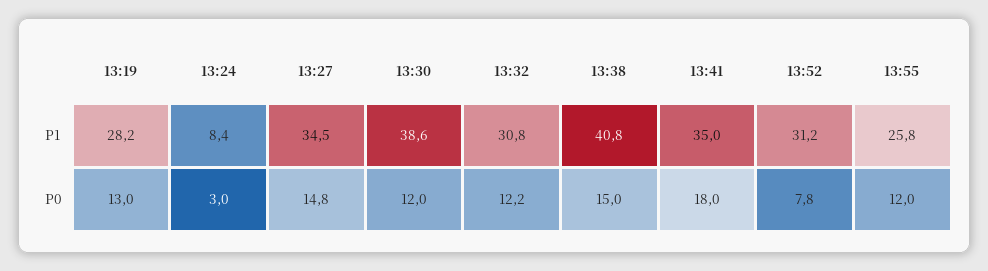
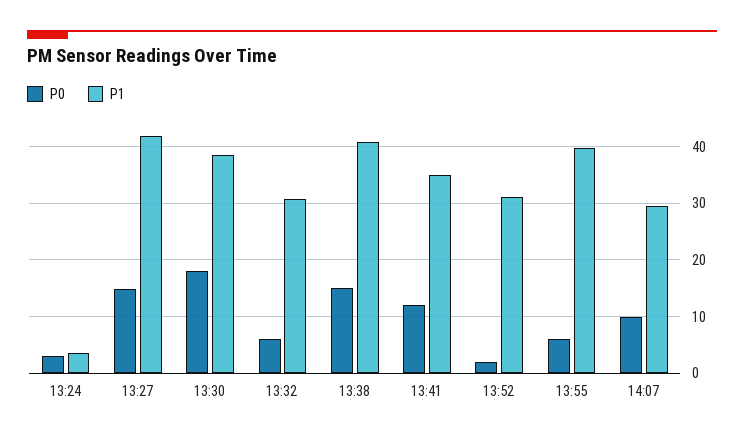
P1, 13:19: 28.2 -> none
P1, 13:24: 8.4 -> 4
P1, 13:27: 34.5 -> 42
P1, 13:55: 25.8 -> 40
P0, 13:19: 13 -> none
P0, 13:30: 12 -> 18
P0, 13:32: 12.2 -> 6
P0, 13:41: 18 -> 12
P0, 13:52: 7.8 -> 2
P0, 13:55: 12 -> 6
P0, 14:07: none -> 10
P1, 14:07: none -> 30

